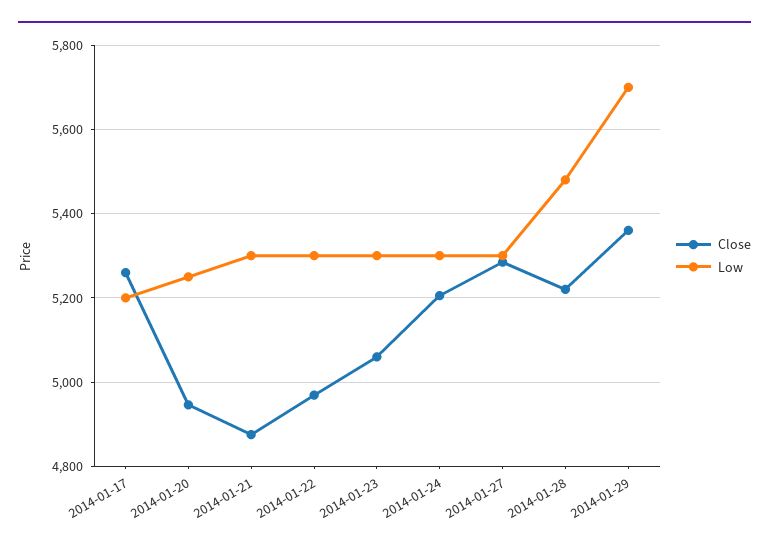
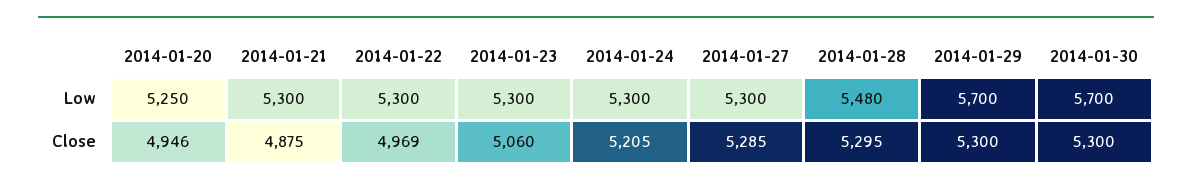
Close, 2014-01-17: 5260 -> none
Low, 2014-01-17: 5200 -> none
Close, 2014-01-28: 5220 -> 5295
Close, 2014-01-29: 5360 -> 5300
Low, 2014-01-30: none -> 5700
Close, 2014-01-30: none -> 5300

